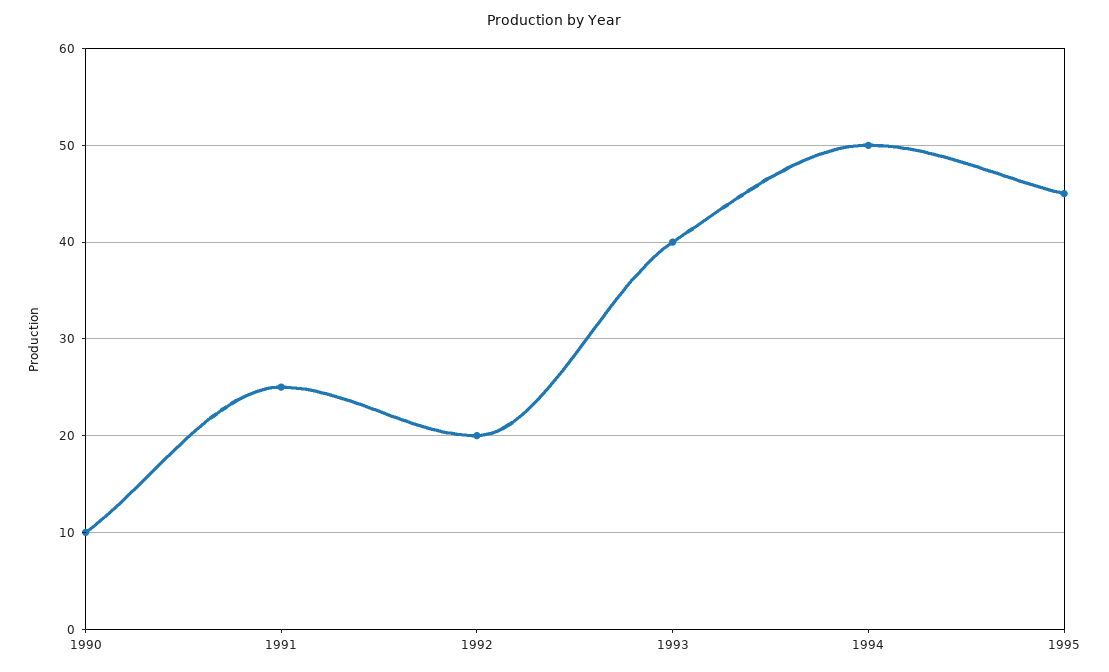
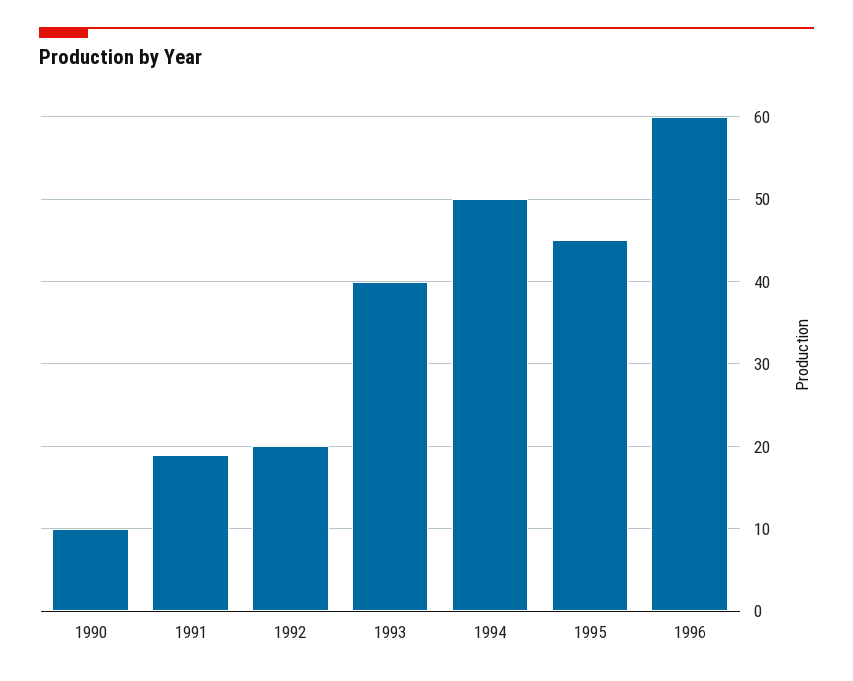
1991: 25 -> 19
1996: none -> 60

